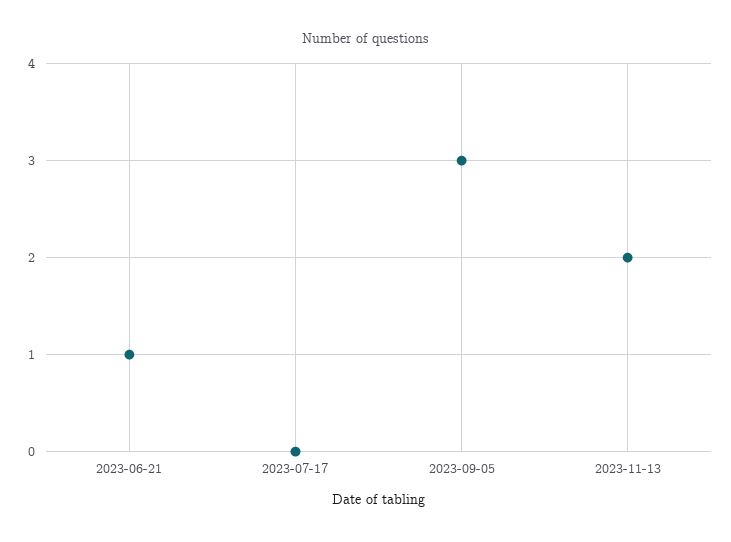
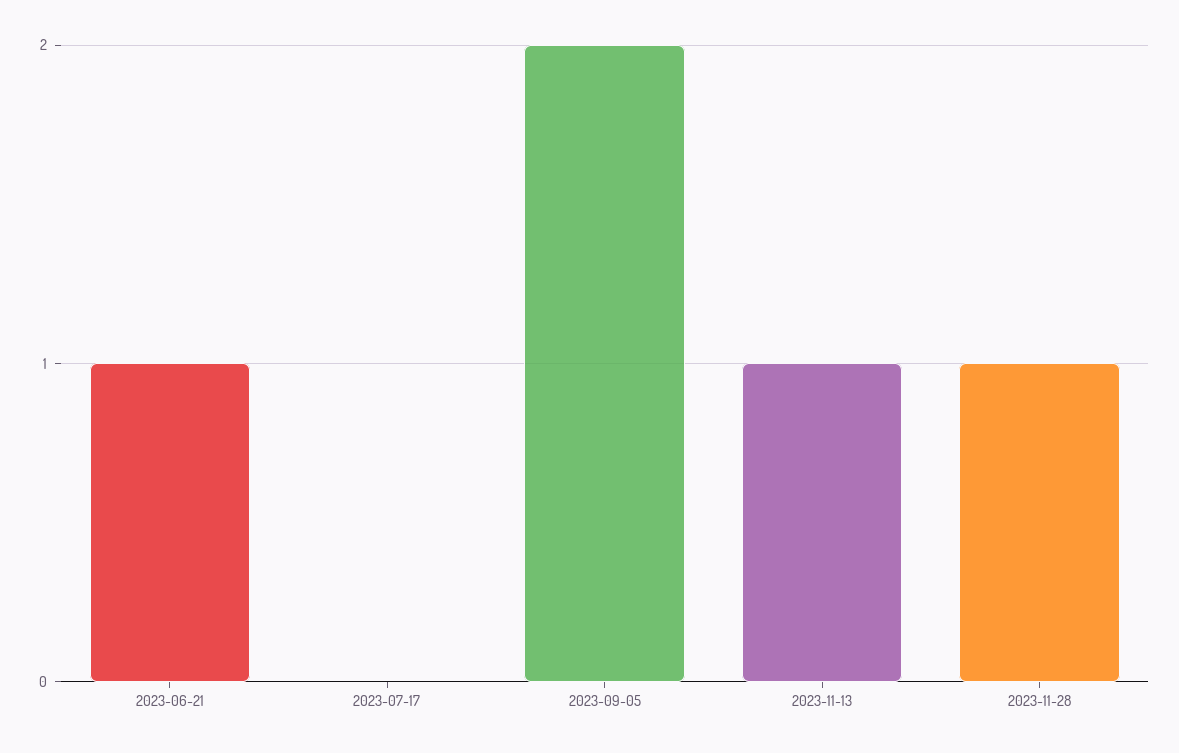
2023-09-05: 3 -> 2
2023-11-13: 2 -> 1
2023-11-28: none -> 1

